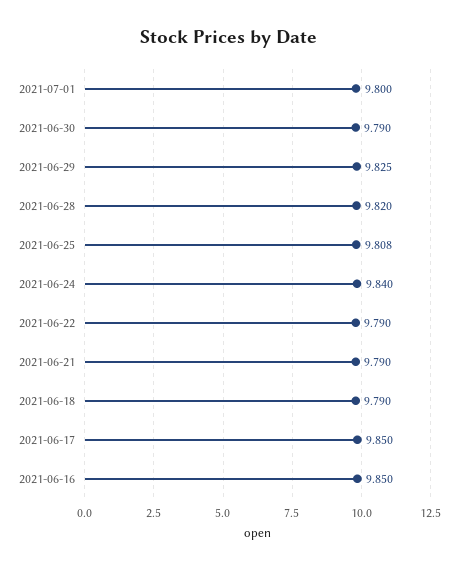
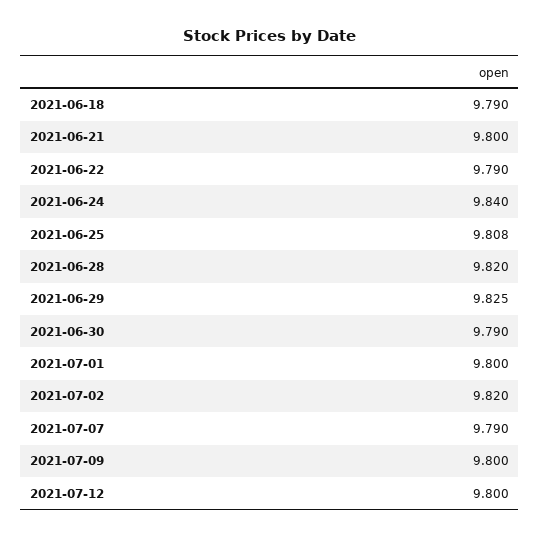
2021-06-21: 9.79 -> 9.8
2021-06-17: 9.85 -> none
2021-06-16: 9.85 -> none
2021-07-02: none -> 9.82
2021-07-07: none -> 9.79
2021-07-09: none -> 9.8
2021-07-12: none -> 9.8

